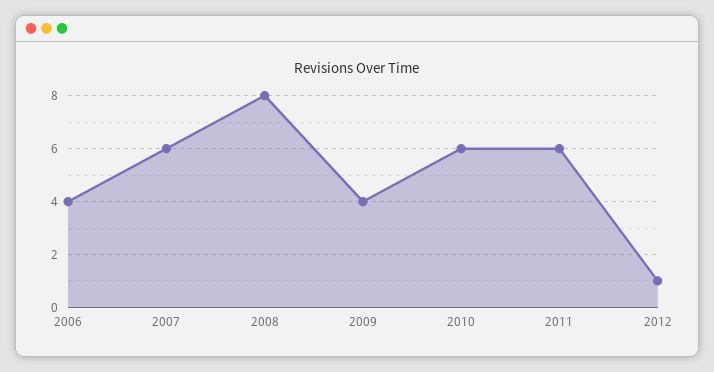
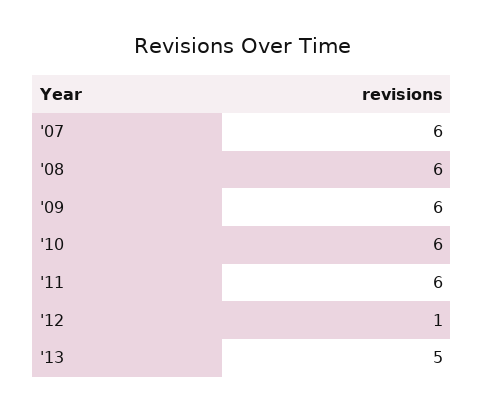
2006: 4 -> none
2008: 8 -> 6
2009: 4 -> 6
'13: none -> 5

